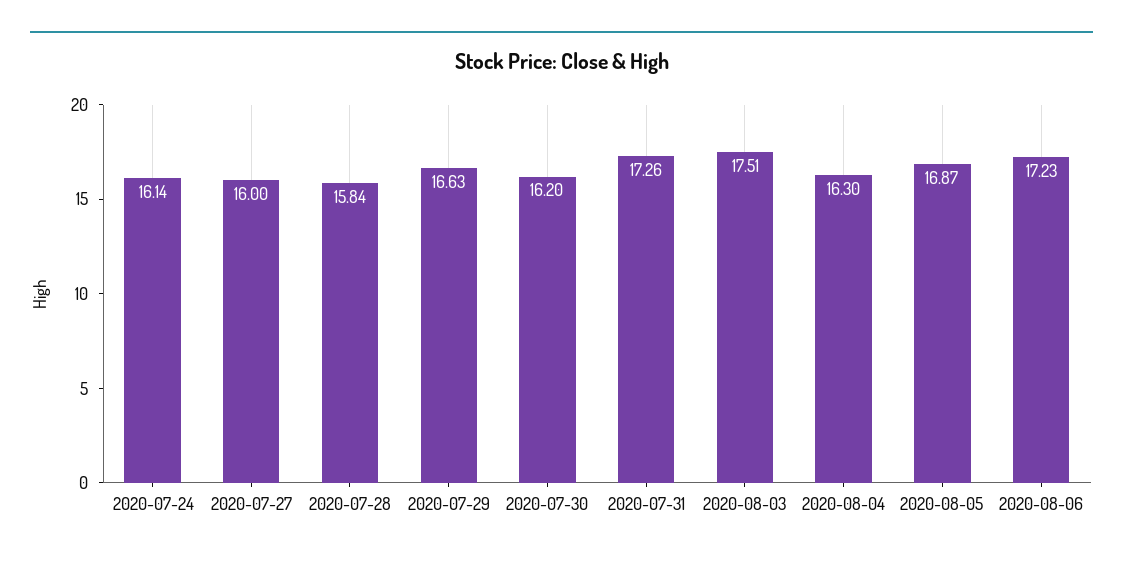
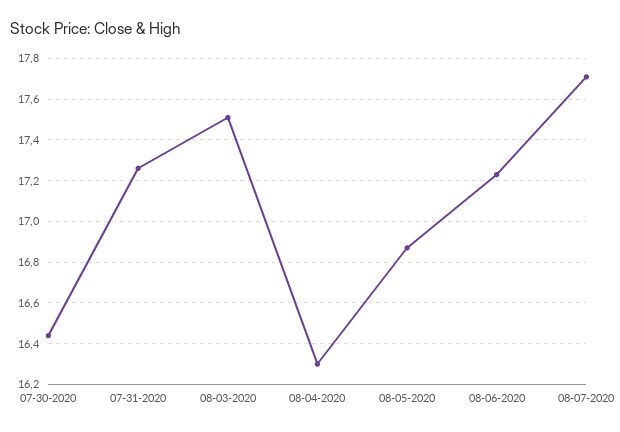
2020-07-24: 16.14 -> none
2020-07-27: 16 -> none
2020-07-28: 15.84 -> none
2020-07-29: 16.63 -> none
2020-07-30: 16.2 -> 16.45
08-07-2020: none -> 17.7

